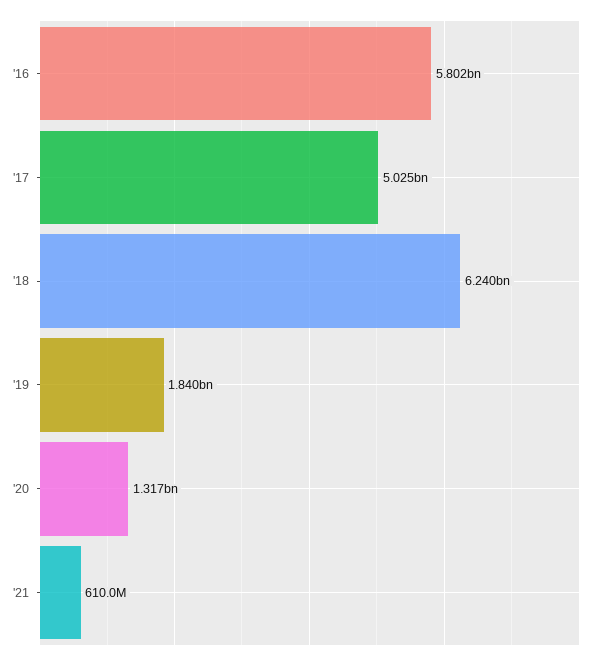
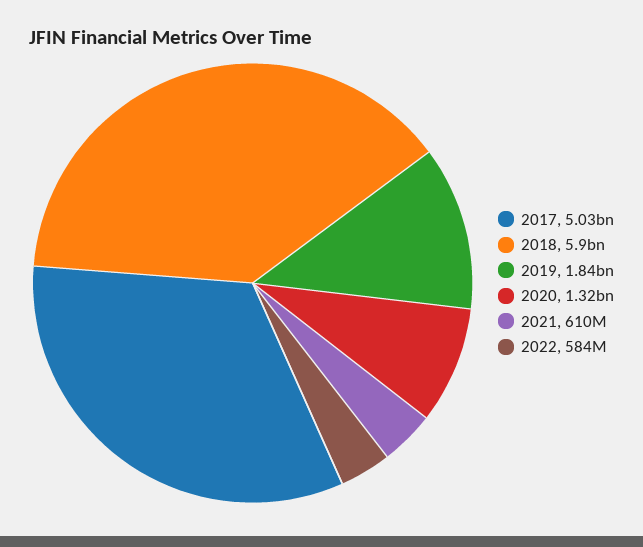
'16: 5802000000 -> none
'18: 6240000000 -> 5900000000
2022: none -> 584000000

